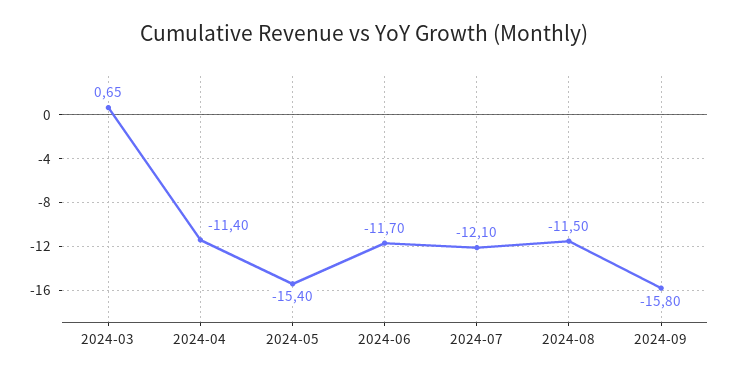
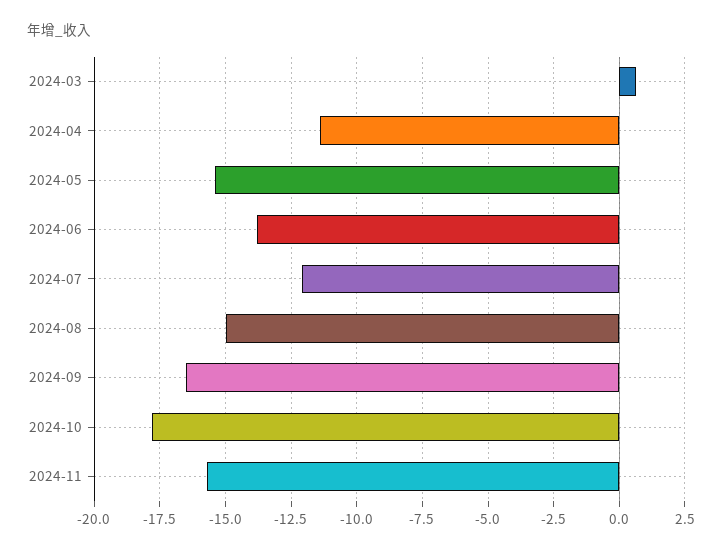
2024-06: -11.7 -> -13.75
2024-08: -11.5 -> -15
2024-09: -15.8 -> -16.5
2024-10: none -> -17.75
2024-11: none -> -15.75

